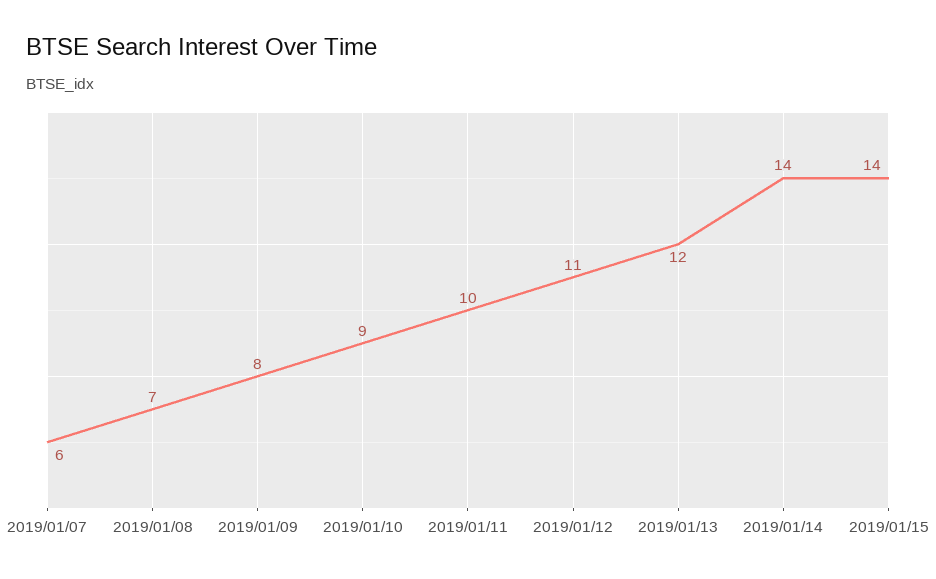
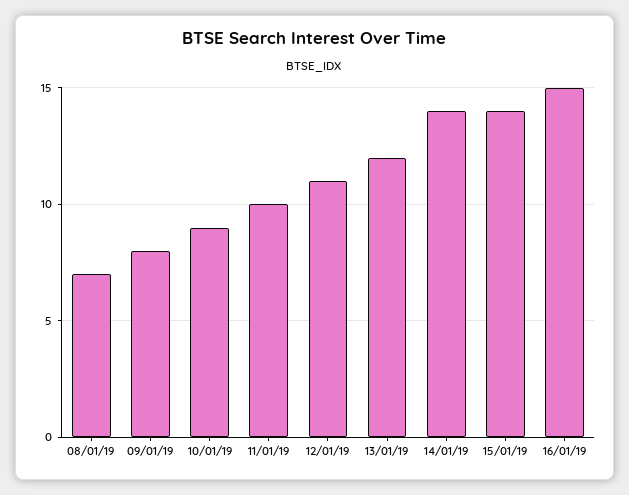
2019/01/07: 6 -> none
16/01/19: none -> 15

